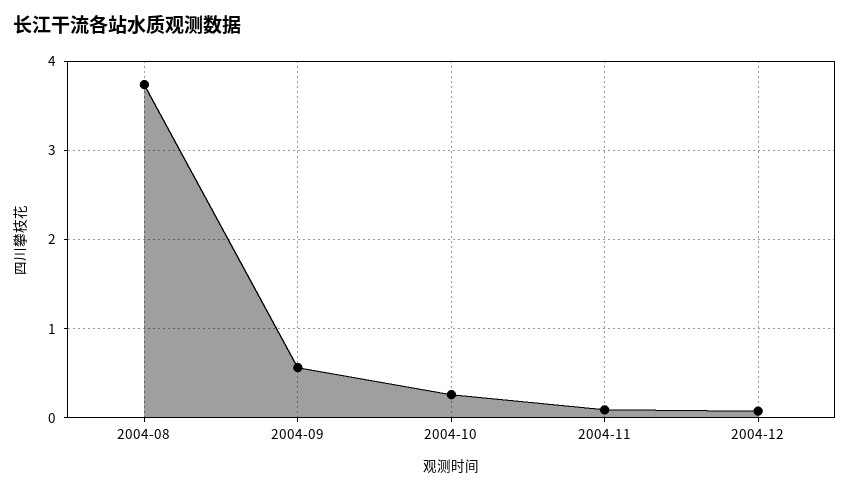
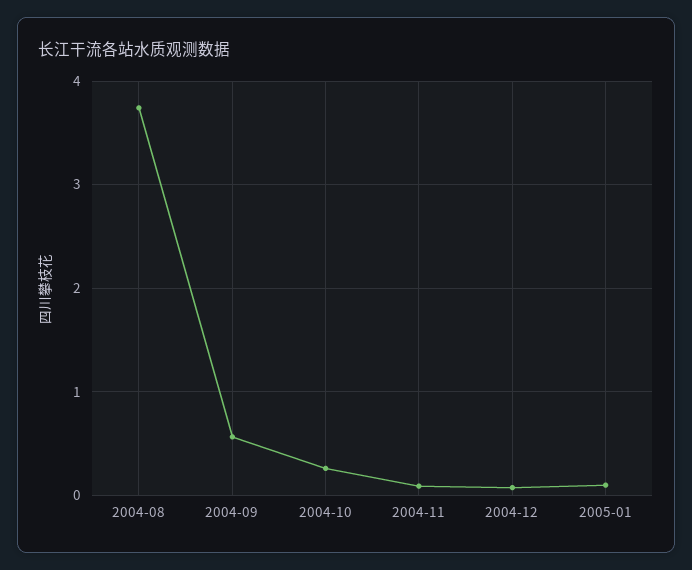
2005-01: none -> 0.1

